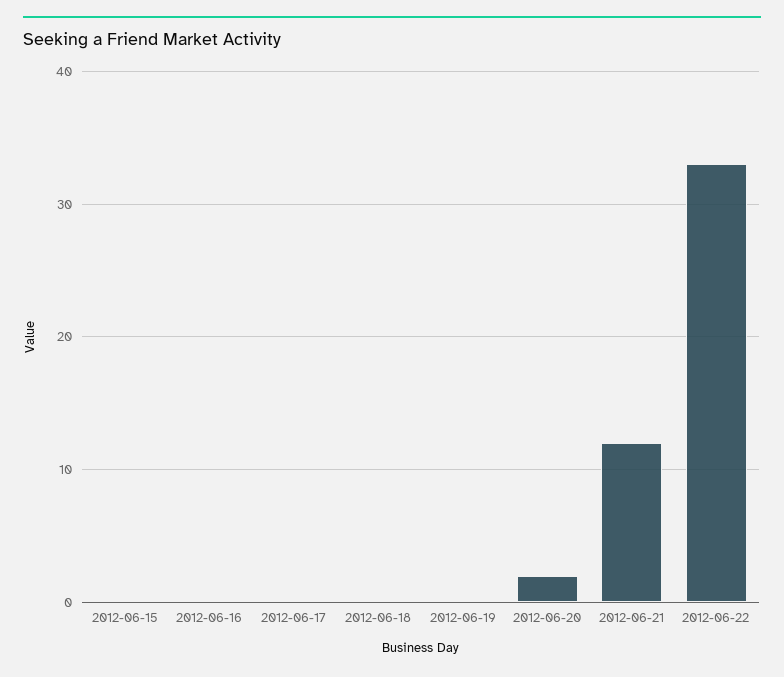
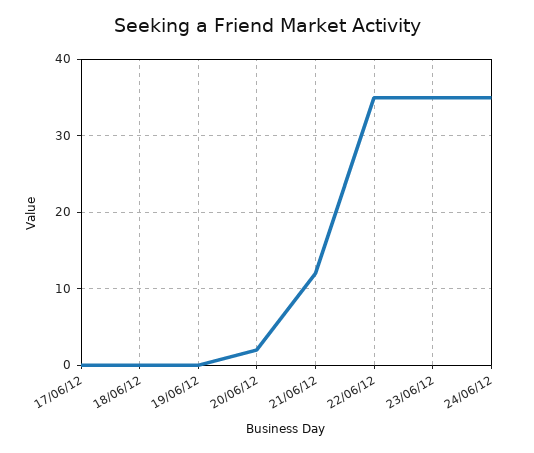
2012-06-15: 0 -> none
2012-06-16: 0 -> none
2012-06-22: 33 -> 35
23/06/12: none -> 35
24/06/12: none -> 35

